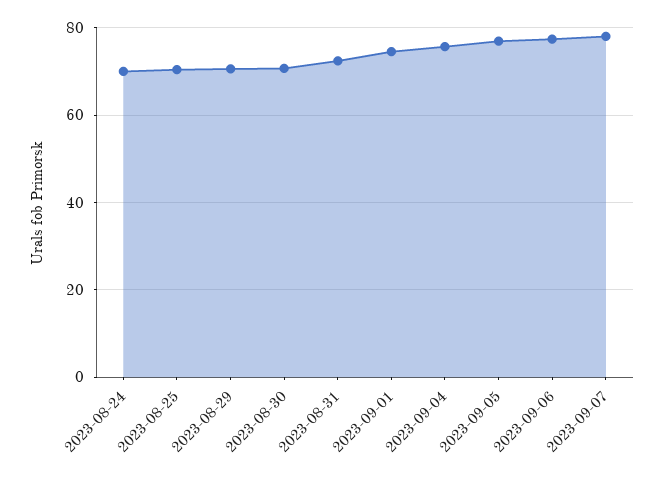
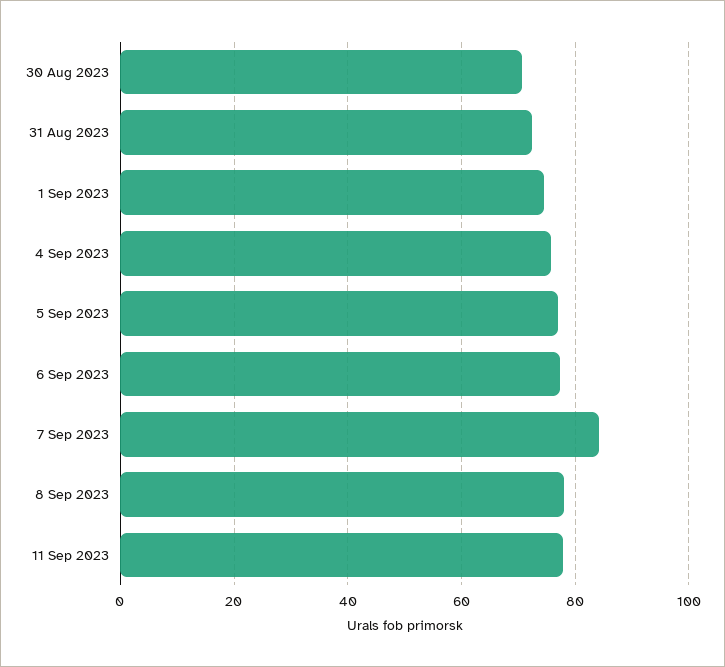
2023-08-24: 70 -> none
2023-08-25: 70 -> none
2023-08-29: 70 -> none
2023-09-07: 78 -> 84
8 Sep 2023: none -> 78
11 Sep 2023: none -> 78

